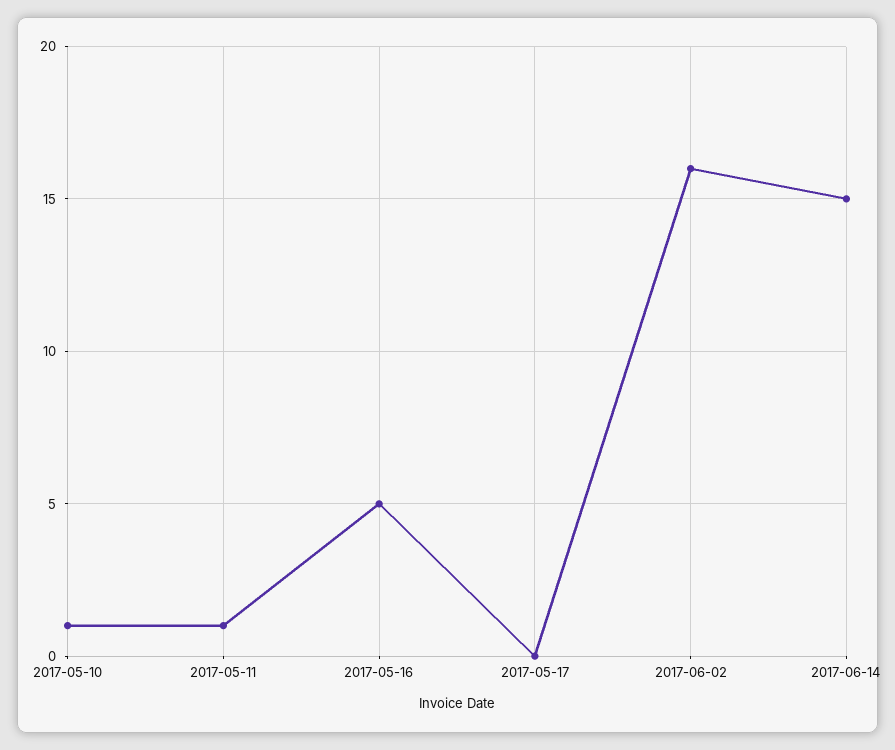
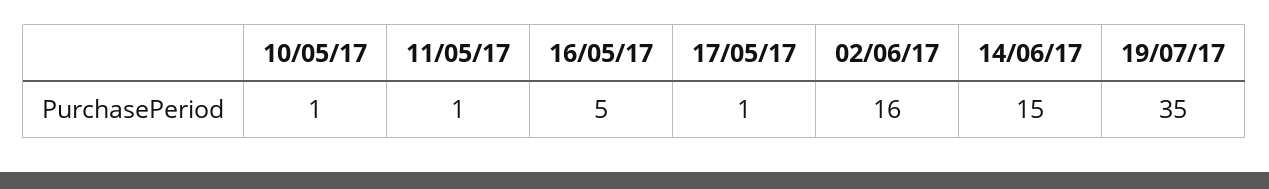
2017-05-17: 0 -> 1
19/07/17: none -> 35

